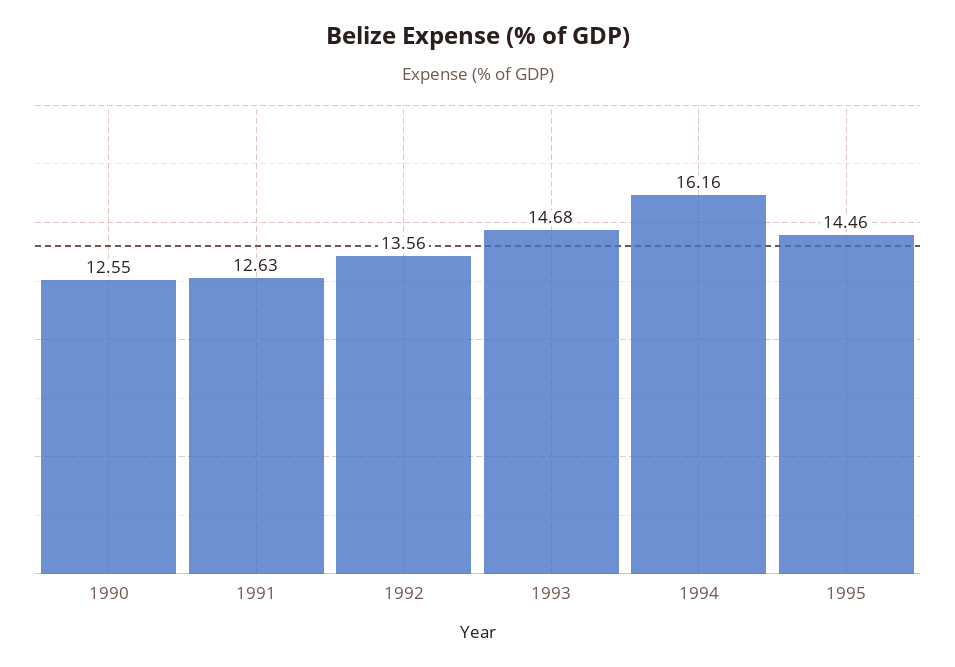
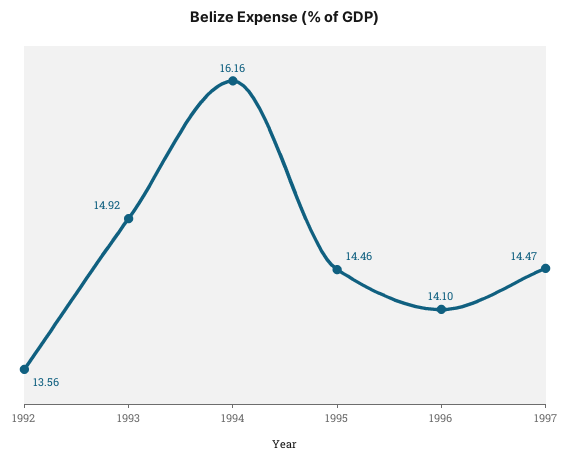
1990: 12.55 -> none
1991: 12.63 -> none
1993: 14.68 -> 14.92
1996: none -> 14.1
1997: none -> 14.47

